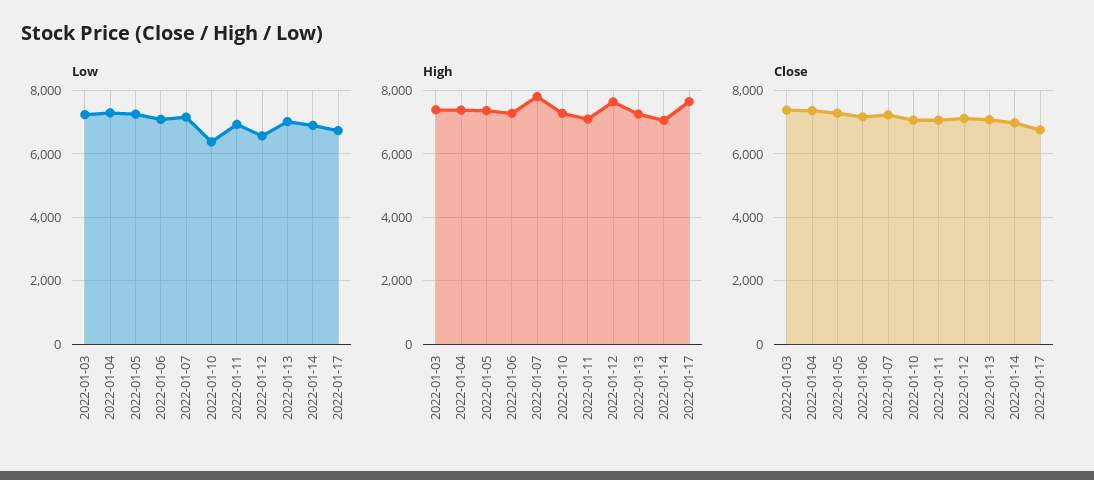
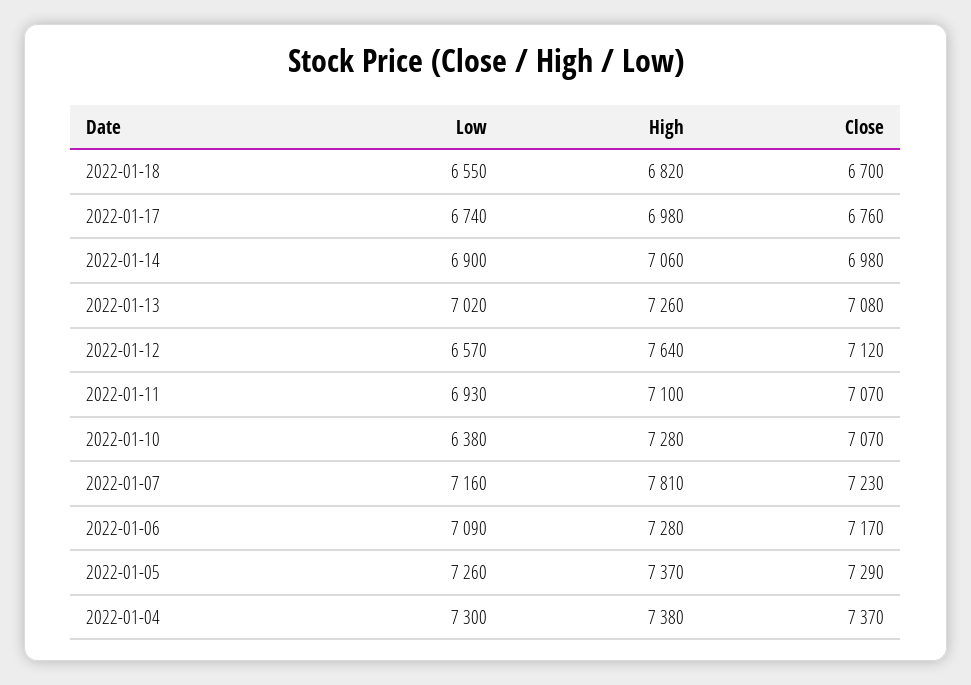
Low, 2022-01-03: 7200 -> none
High, 2022-01-03: 7400 -> none
High, 2022-01-17: 7600 -> 6980
Close, 2022-01-03: 7400 -> none
Low, 2022-01-18: none -> 6550
High, 2022-01-18: none -> 6820
Close, 2022-01-18: none -> 6700

